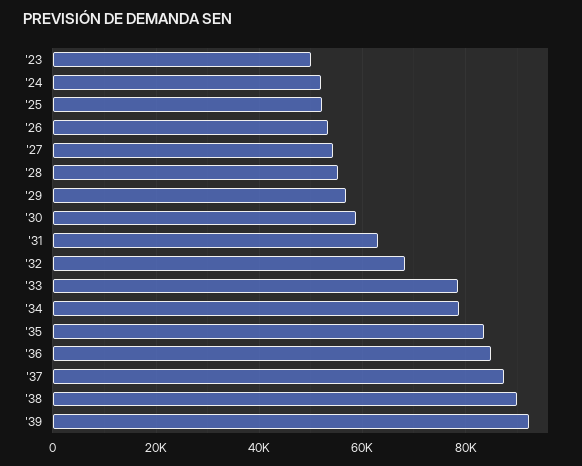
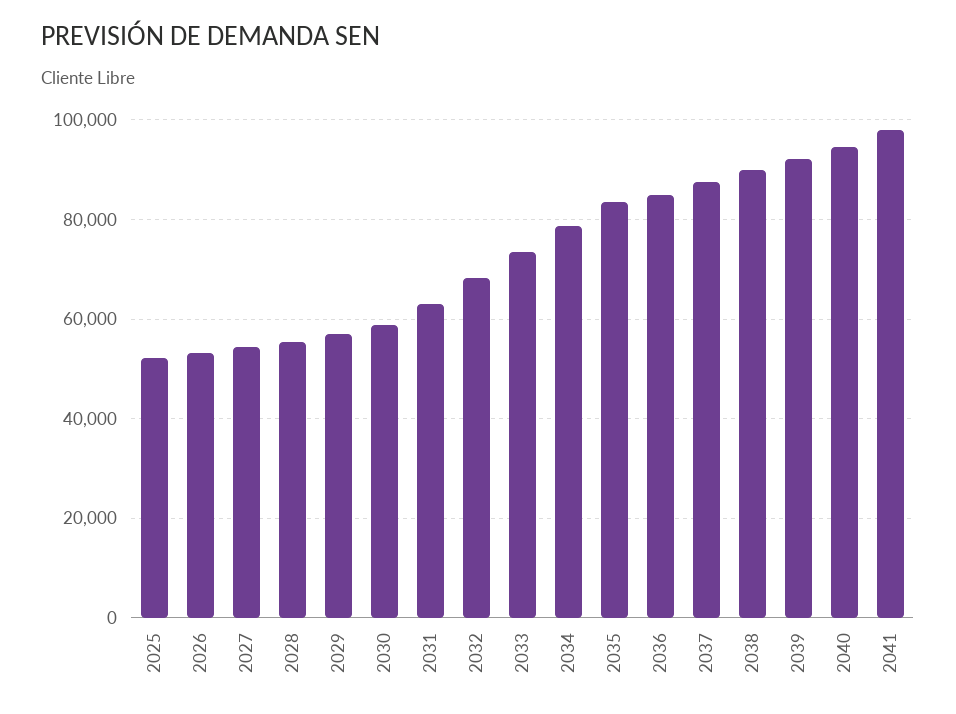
'23: 50000 -> none
'24: 52000 -> none
'33: 78000 -> 74000
2040: none -> 94000
2041: none -> 98000

